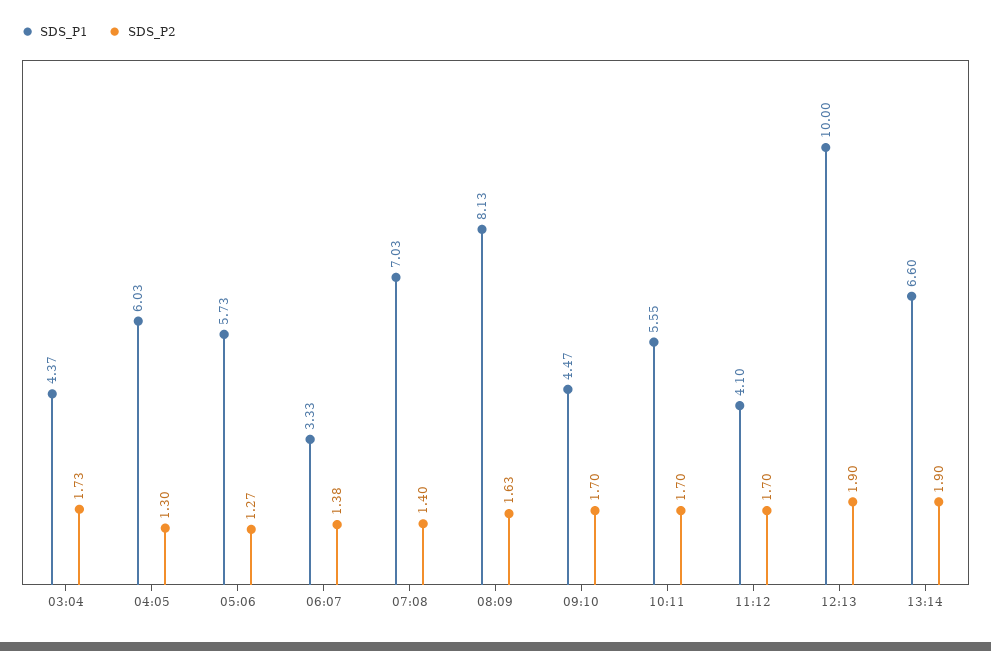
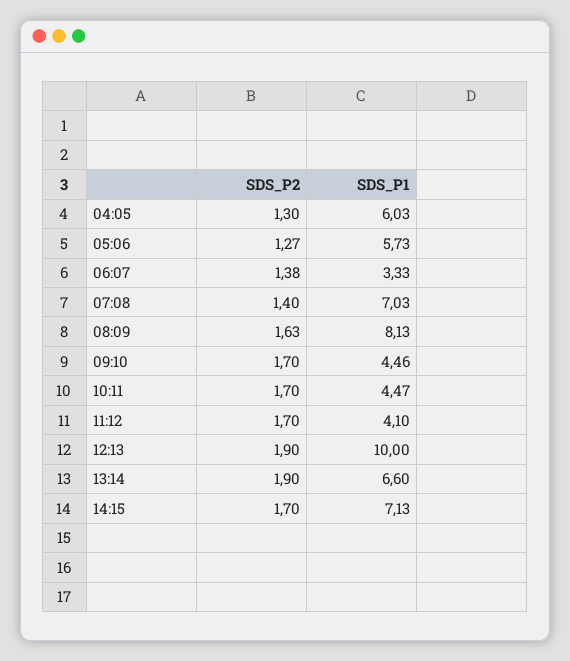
SDS_P1, 03:04: 4.37 -> none
SDS_P2, 03:04: 1.73 -> none
SDS_P1, 09:10: 4.47 -> 4.46
SDS_P1, 10:11: 5.55 -> 4.47
SDS_P2, 14:15: none -> 1.7
SDS_P1, 14:15: none -> 7.13

